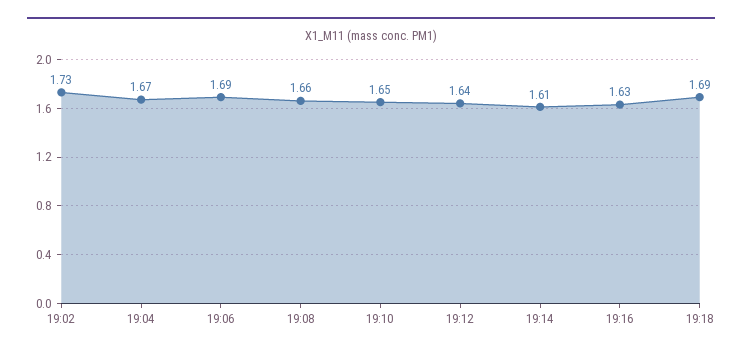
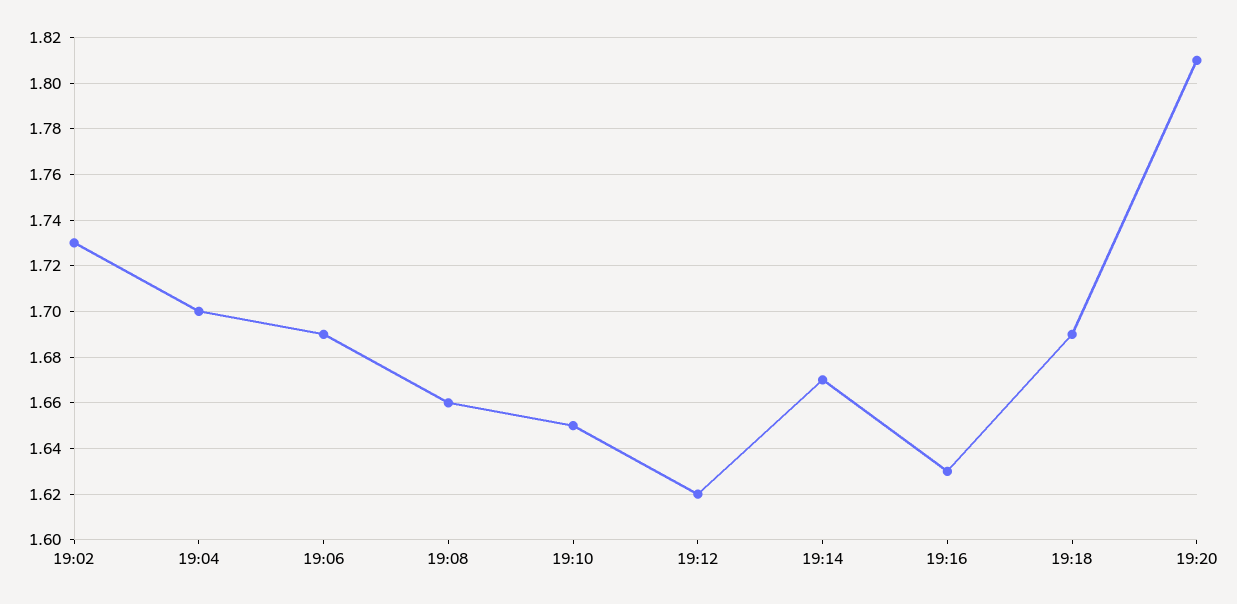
19:04: 1.67 -> 1.7
19:12: 1.64 -> 1.62
19:14: 1.61 -> 1.67
19:20: none -> 1.81

